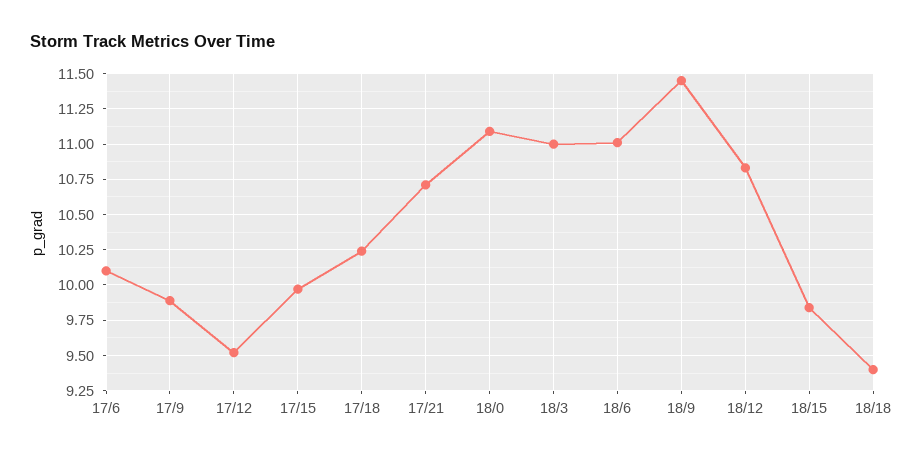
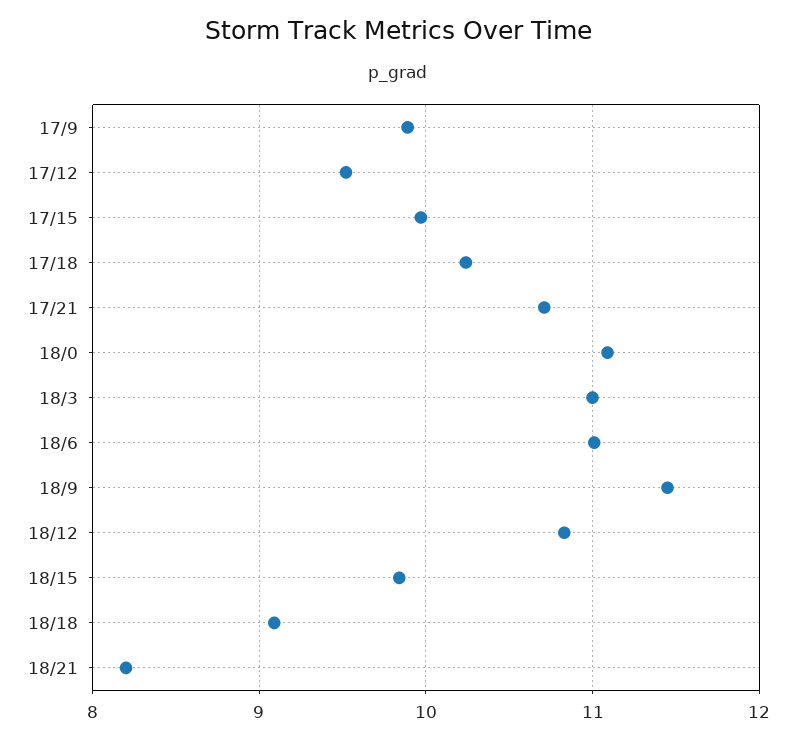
17/6: 10.1 -> none
18/18: 9.4 -> 9.1
18/21: none -> 8.2

